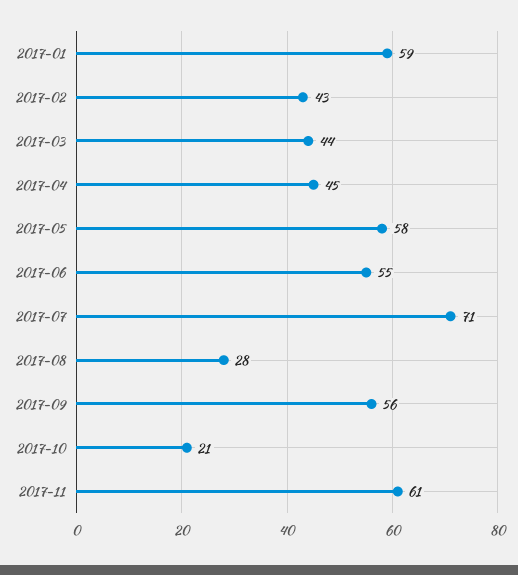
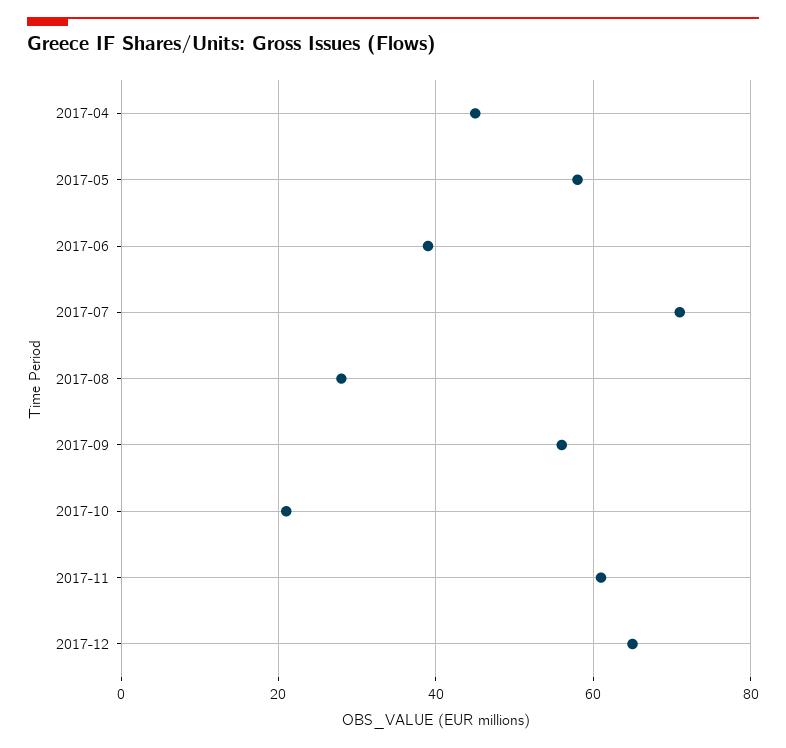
2017-01: 59 -> none
2017-02: 43 -> none
2017-03: 44 -> none
2017-06: 55 -> 40
2017-12: none -> 65

